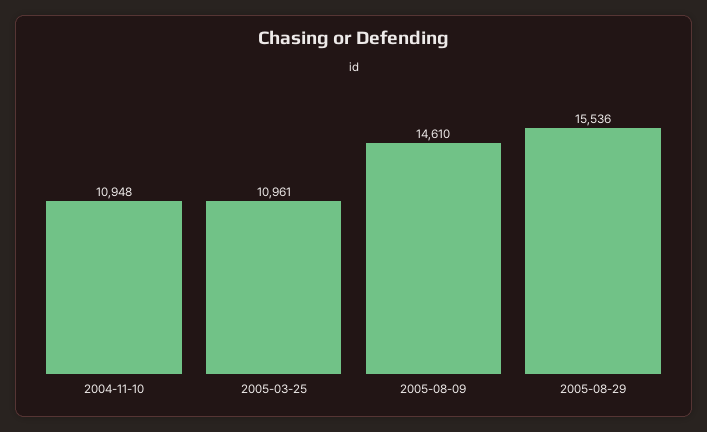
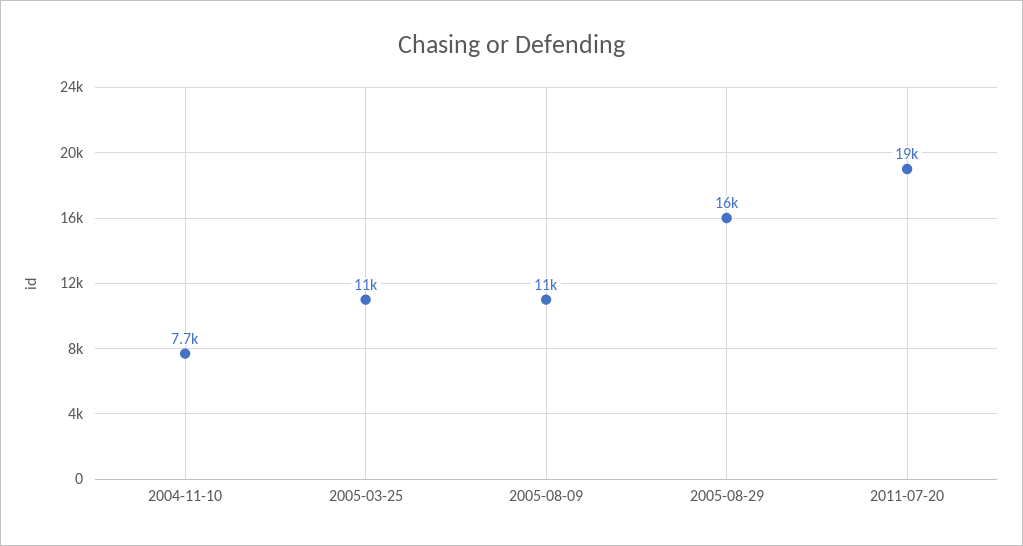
2004-11-10: 10948 -> 7700
2005-08-09: 14610 -> 11000
2011-07-20: none -> 19000

